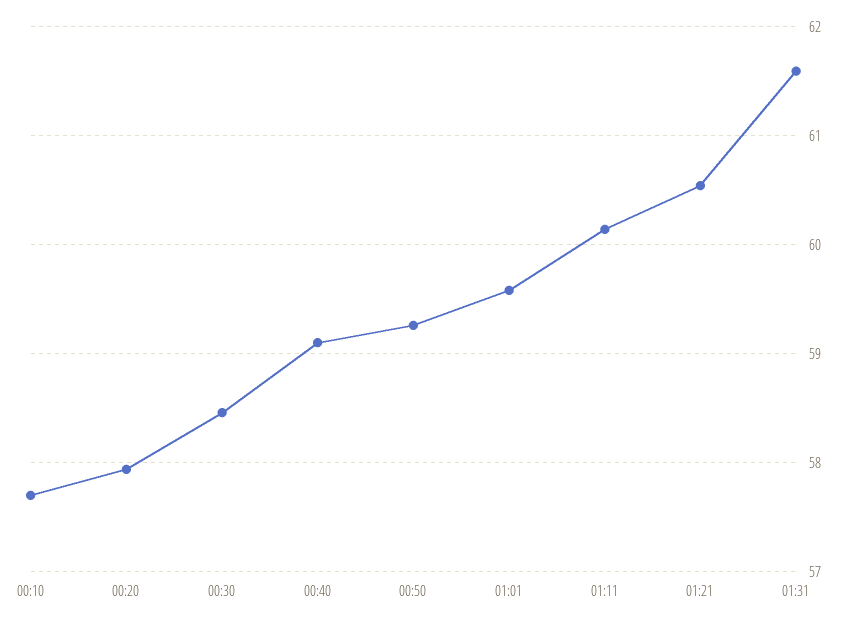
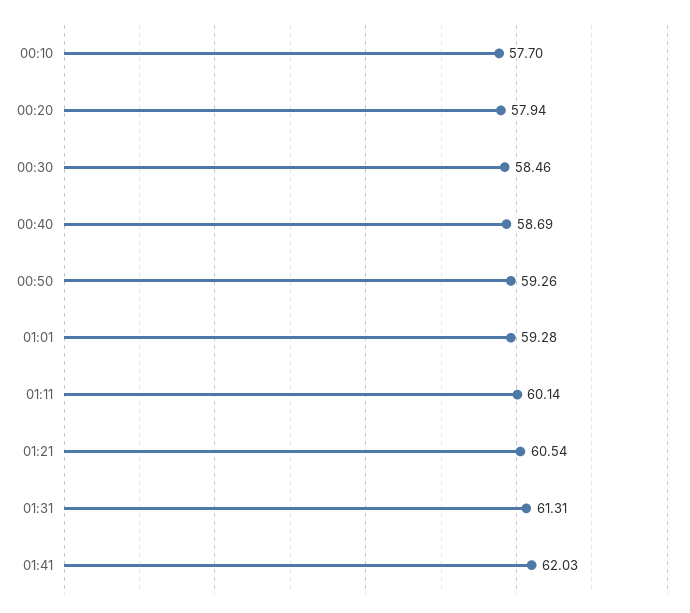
00:40: 59.1 -> 58.69
01:01: 59.6 -> 59.28
01:31: 61.6 -> 61.31
01:41: none -> 62.03

